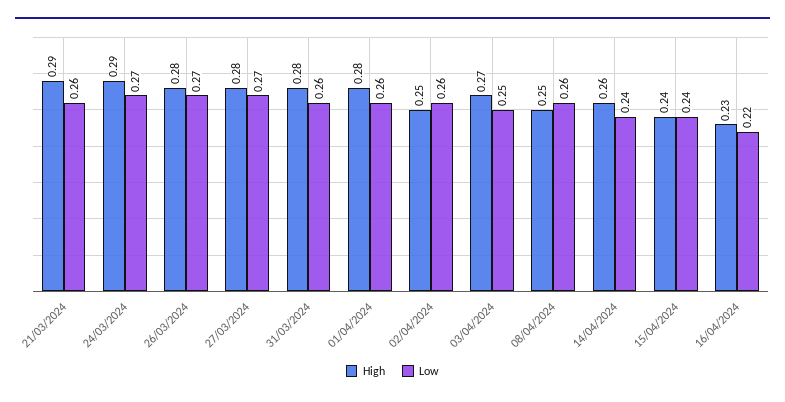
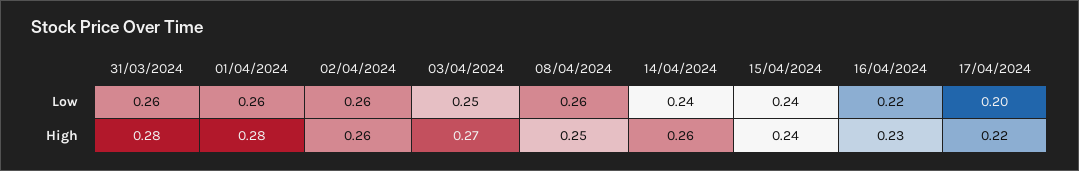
High, 21/03/2024: 0.29 -> none
Low, 21/03/2024: 0.26 -> none
High, 24/03/2024: 0.29 -> none
Low, 24/03/2024: 0.27 -> none
High, 26/03/2024: 0.28 -> none
Low, 26/03/2024: 0.27 -> none
High, 27/03/2024: 0.28 -> none
Low, 27/03/2024: 0.27 -> none
High, 02/04/2024: 0.25 -> 0.26
Low, 17/04/2024: none -> 0.2
High, 17/04/2024: none -> 0.22

